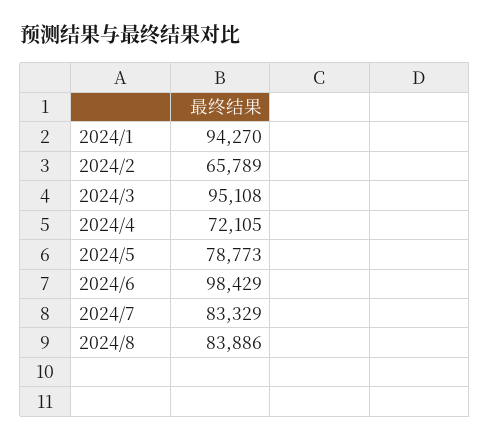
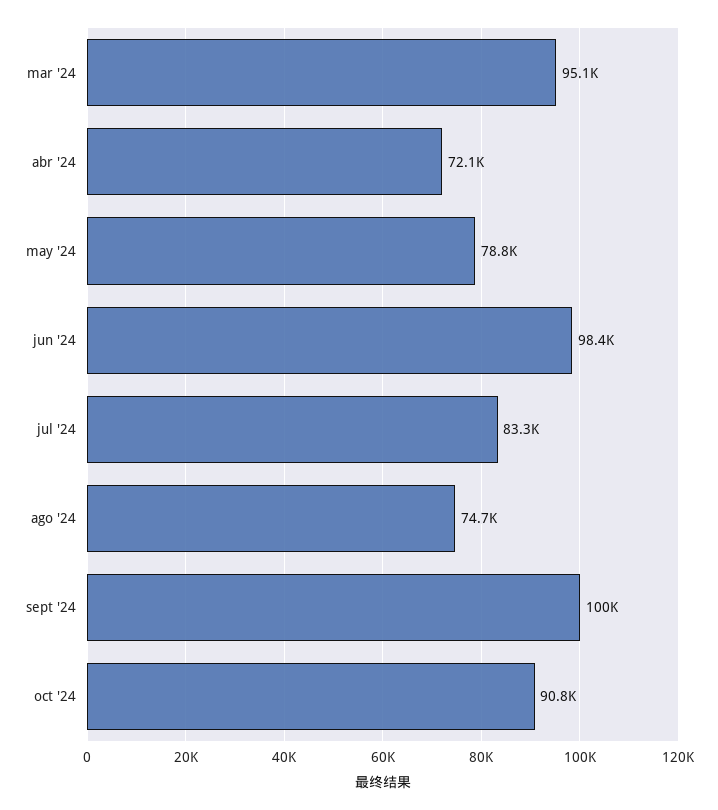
2024/1: 94270 -> none
2024/2: 65789 -> none
2024/8: 83886 -> 74700
sept '24: none -> 100000
oct '24: none -> 90800

